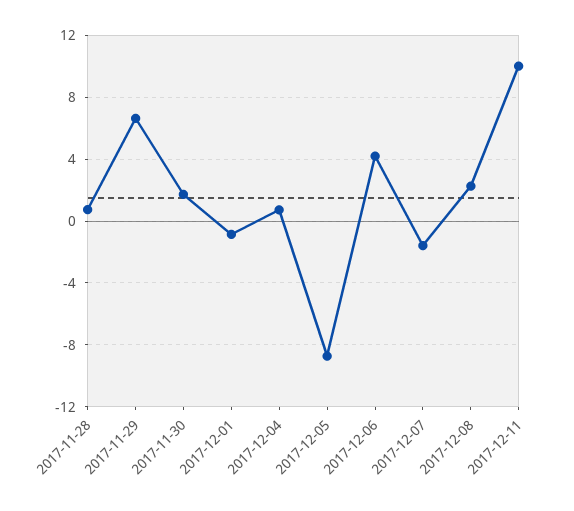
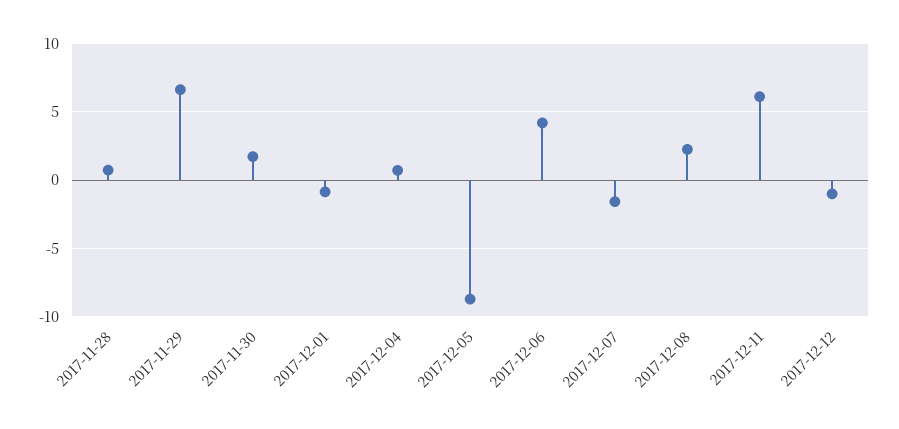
2017-12-11: 10 -> 6
2017-12-12: none -> -1

